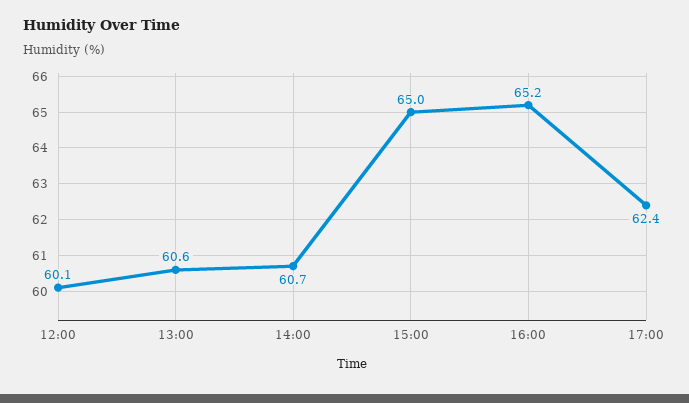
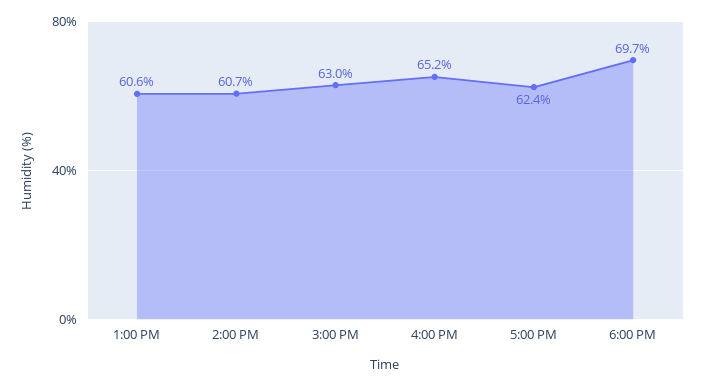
12:00: 60.1 -> none
15:00: 65 -> 63
6:00 PM: none -> 69.7

